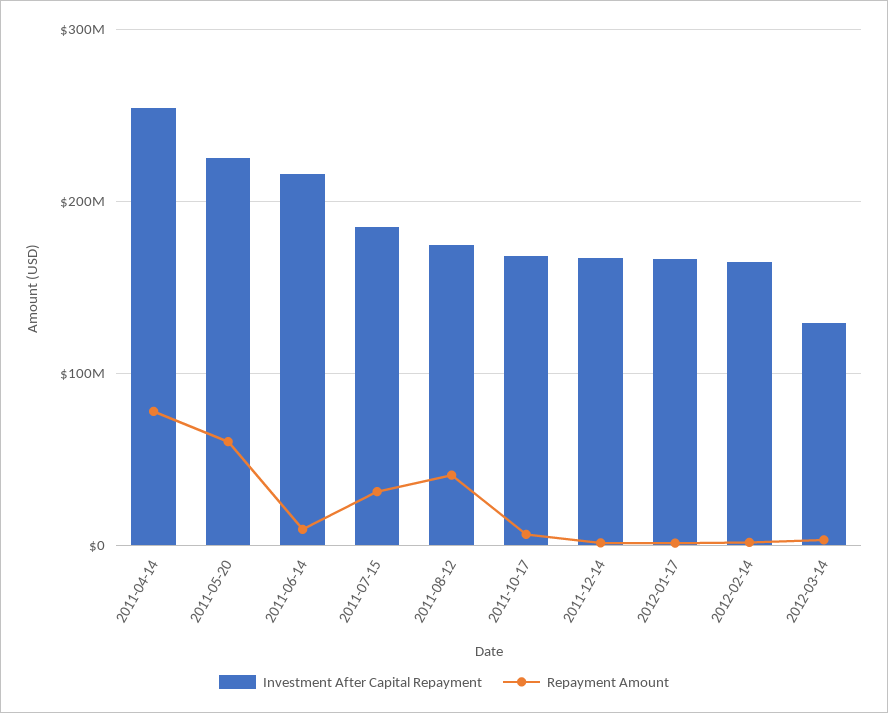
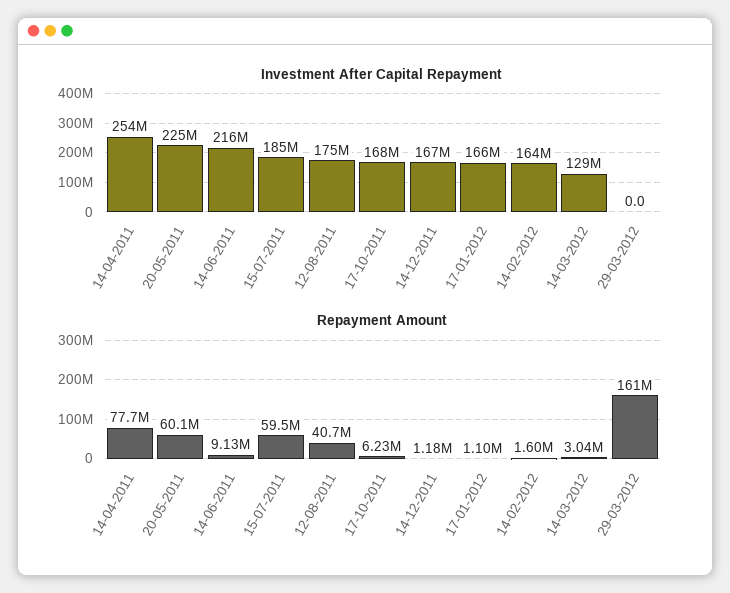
Repayment Amount, 2011-07-15: 30000000 -> 59500000
Investment After Capital Repayment, 29-03-2012: none -> 0
Repayment Amount, 29-03-2012: none -> 161000000

